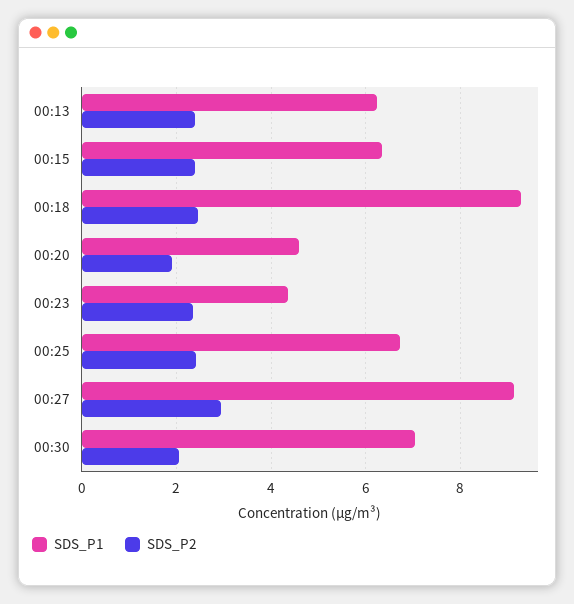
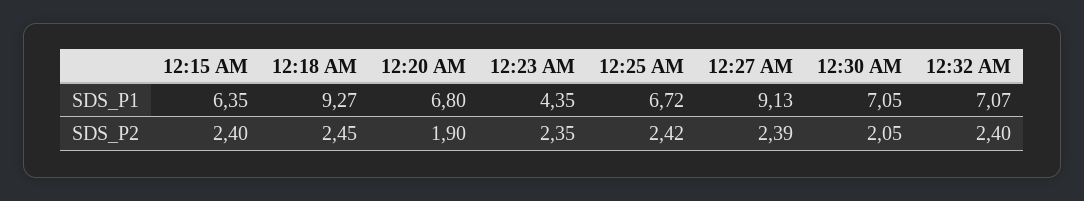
SDS_P1, 00:13: 6.2 -> none
SDS_P2, 00:13: 2.4 -> none
SDS_P1, 00:20: 4.6 -> 6.8
SDS_P2, 00:27: 3 -> 2.39
SDS_P1, 12:32 AM: none -> 7.07
SDS_P2, 12:32 AM: none -> 2.4

